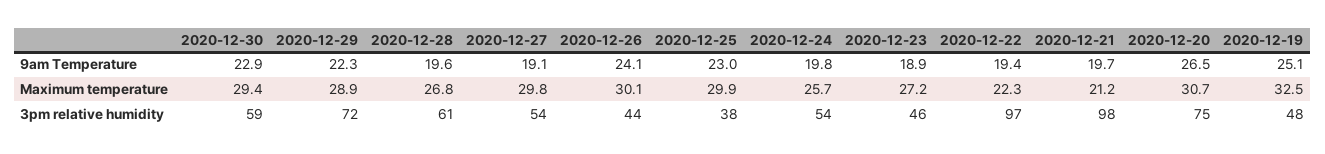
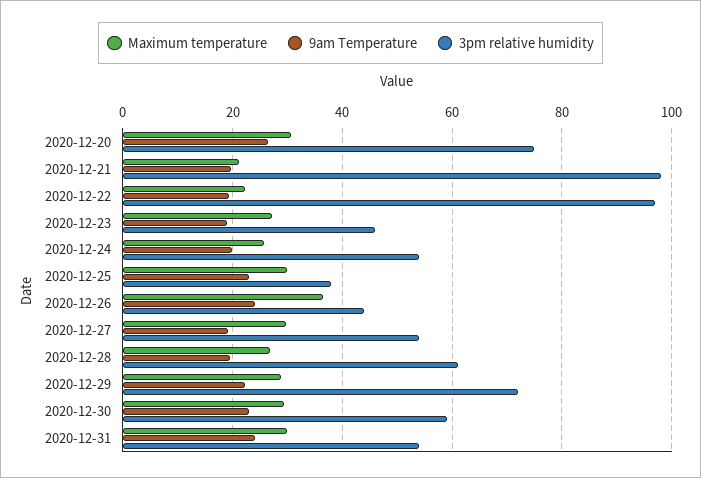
9am Temperature, 2020-12-19: 25.1 -> none
Maximum temperature, 2020-12-26: 30.1 -> 36
Maximum temperature, 2020-12-19: 32.5 -> none
3pm relative humidity, 2020-12-19: 48 -> none
Maximum temperature, 2020-12-31: none -> 30
9am Temperature, 2020-12-31: none -> 24
3pm relative humidity, 2020-12-31: none -> 54

